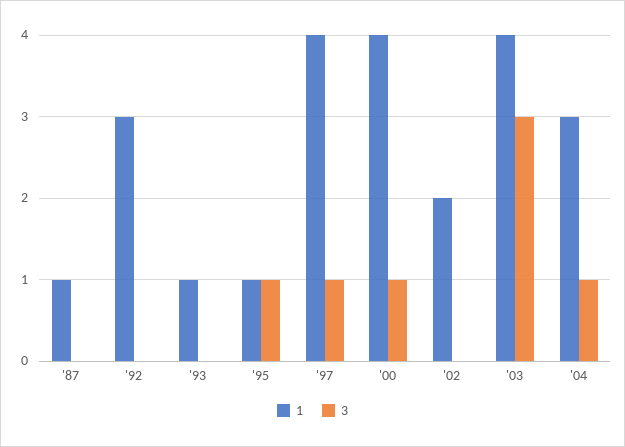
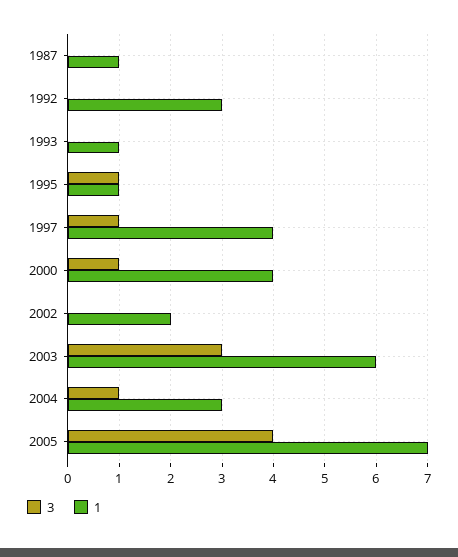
1, '03: 4 -> 6
3, 2005: none -> 4
1, 2005: none -> 7

